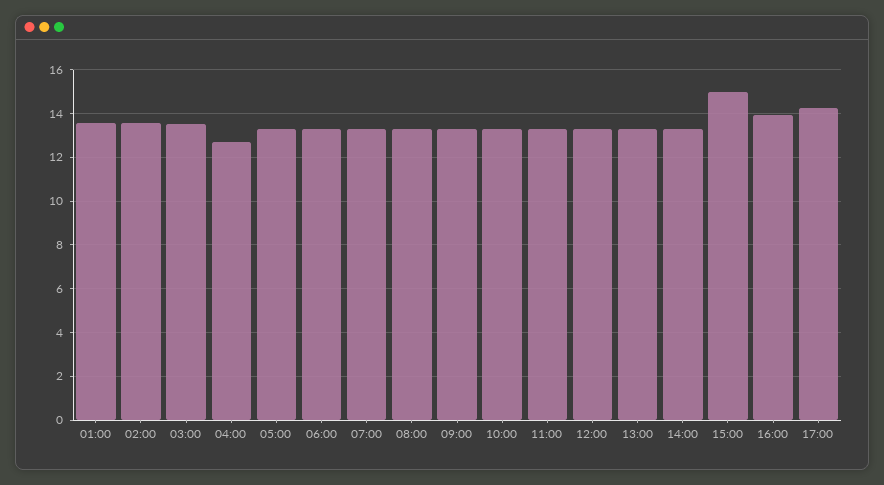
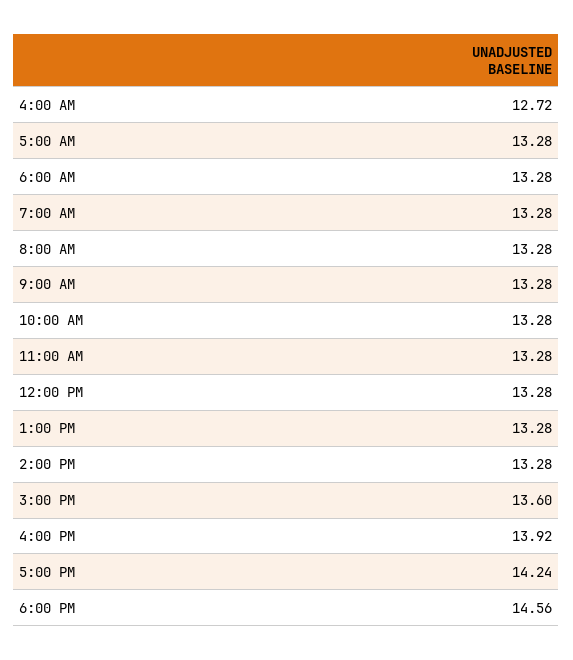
01:00: 13.5 -> none
02:00: 13.5 -> none
03:00: 13.5 -> none
15:00: 15 -> 13.6
6:00 PM: none -> 14.56

